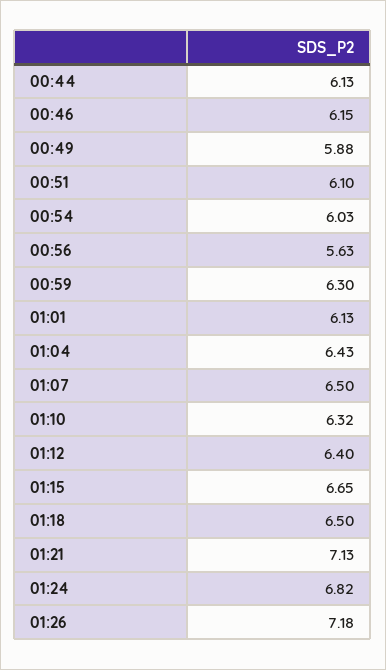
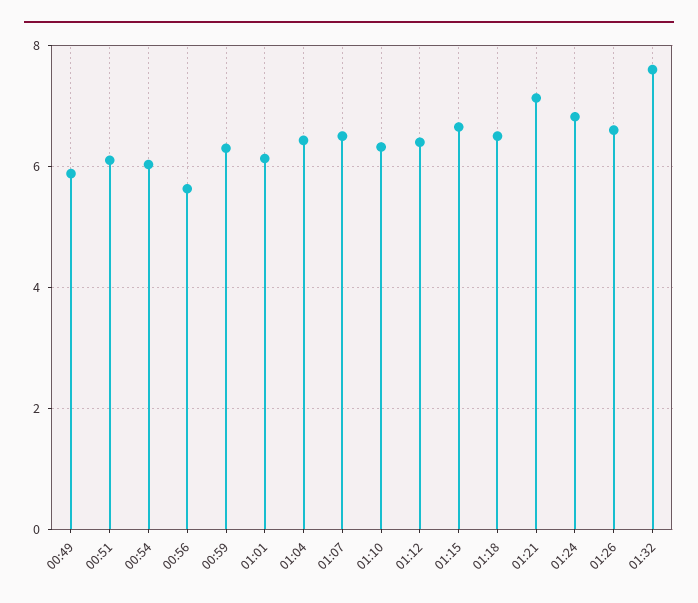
00:44: 6.13 -> none
00:46: 6.15 -> none
01:26: 7.18 -> 6.6
01:32: none -> 7.6

